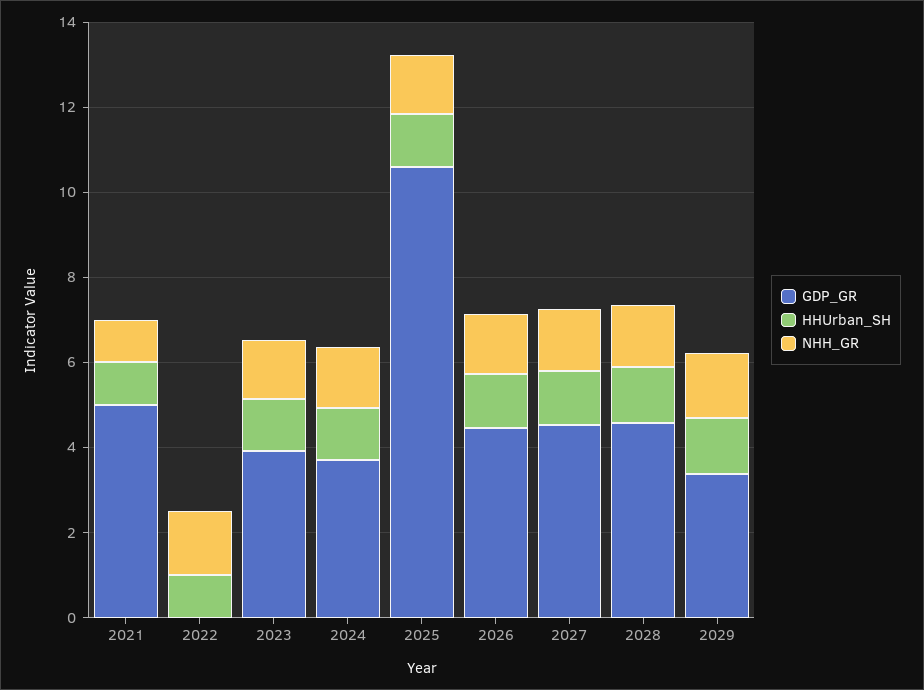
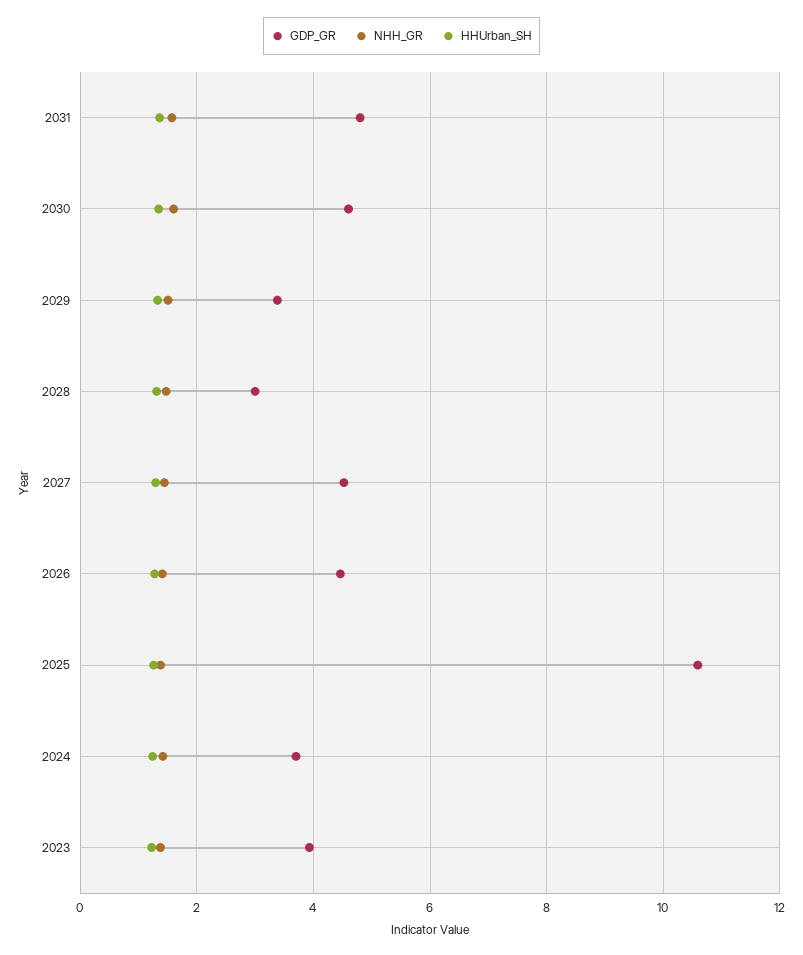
GDP_GR, 2021: 5 -> none
HHUrban_SH, 2021: 1 -> none
NHH_GR, 2021: 1 -> none
GDP_GR, 2022: 0 -> none
HHUrban_SH, 2022: 1 -> none
NHH_GR, 2022: 1.5 -> none
GDP_GR, 2028: 4.5 -> 3
GDP_GR, 2031: none -> 4.8
NHH_GR, 2031: none -> 1.6
HHUrban_SH, 2031: none -> 1.4
GDP_GR, 2030: none -> 4.6
NHH_GR, 2030: none -> 1.6
HHUrban_SH, 2030: none -> 1.4

